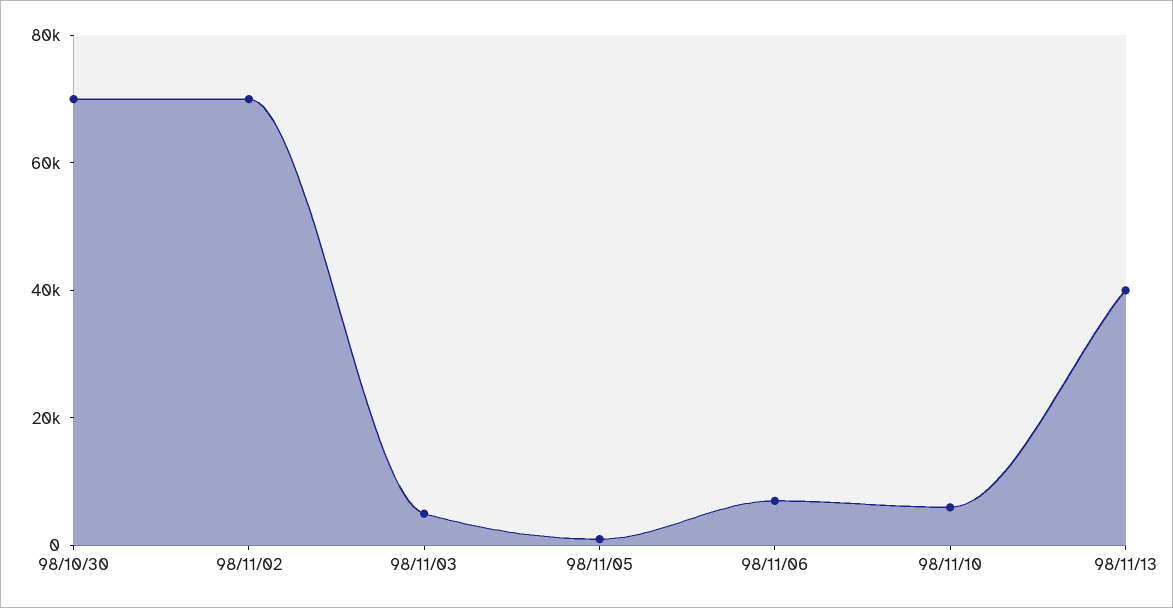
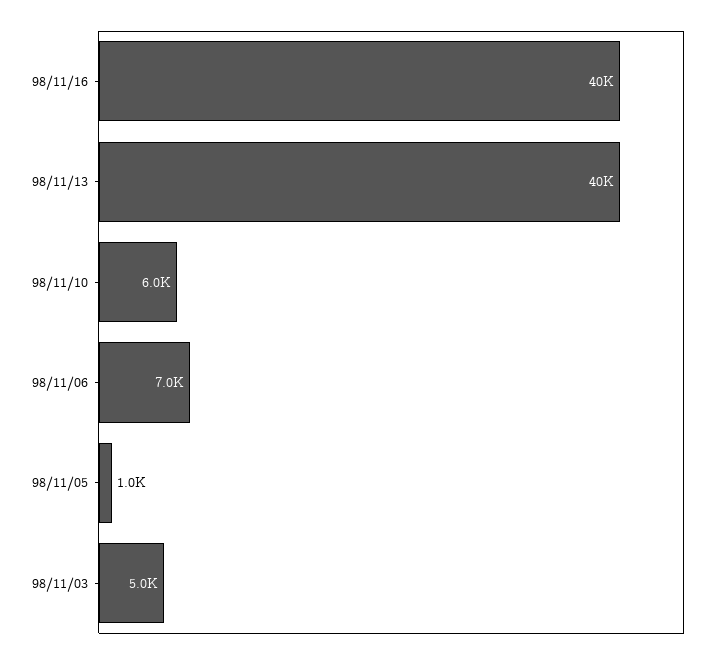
98/10/30: 70000 -> none
98/11/02: 70000 -> none
98/11/16: none -> 40000

